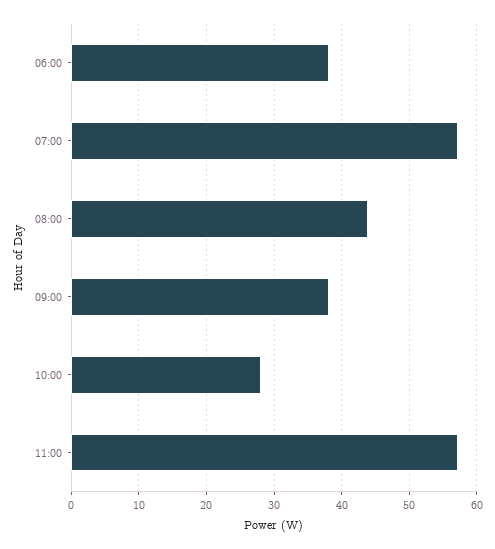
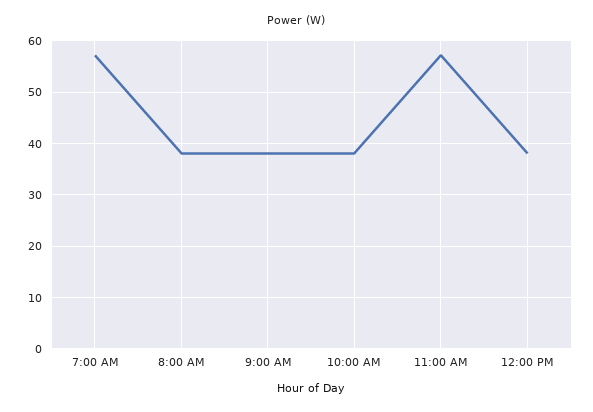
06:00: 38 -> none
08:00: 44 -> 38
10:00: 28 -> 38
12:00 PM: none -> 38

